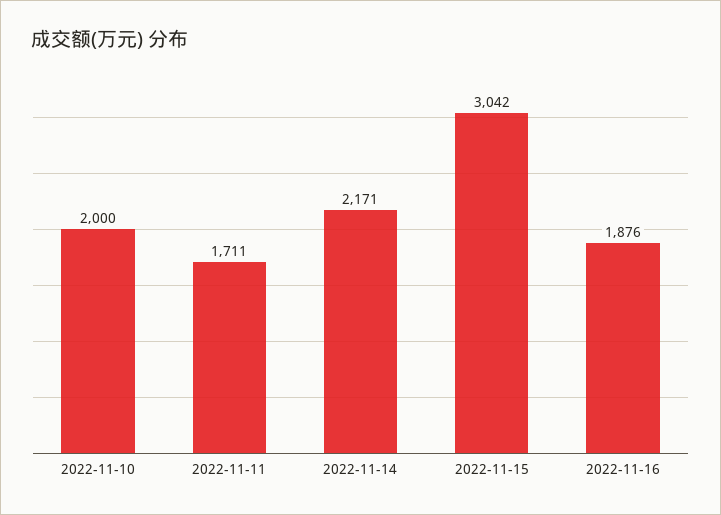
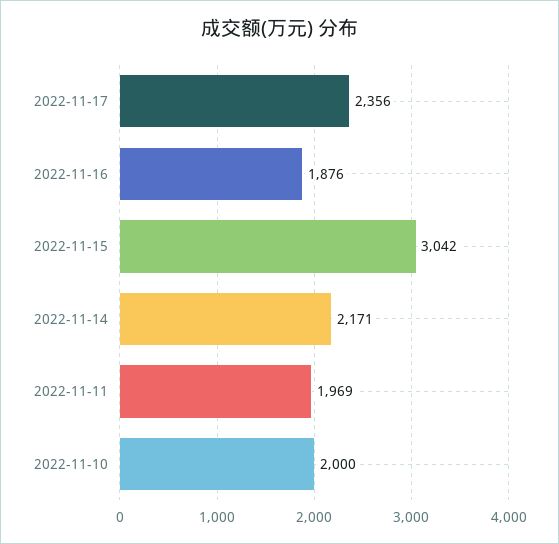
2022-11-11: 1711 -> 1969
2022-11-17: none -> 2356

